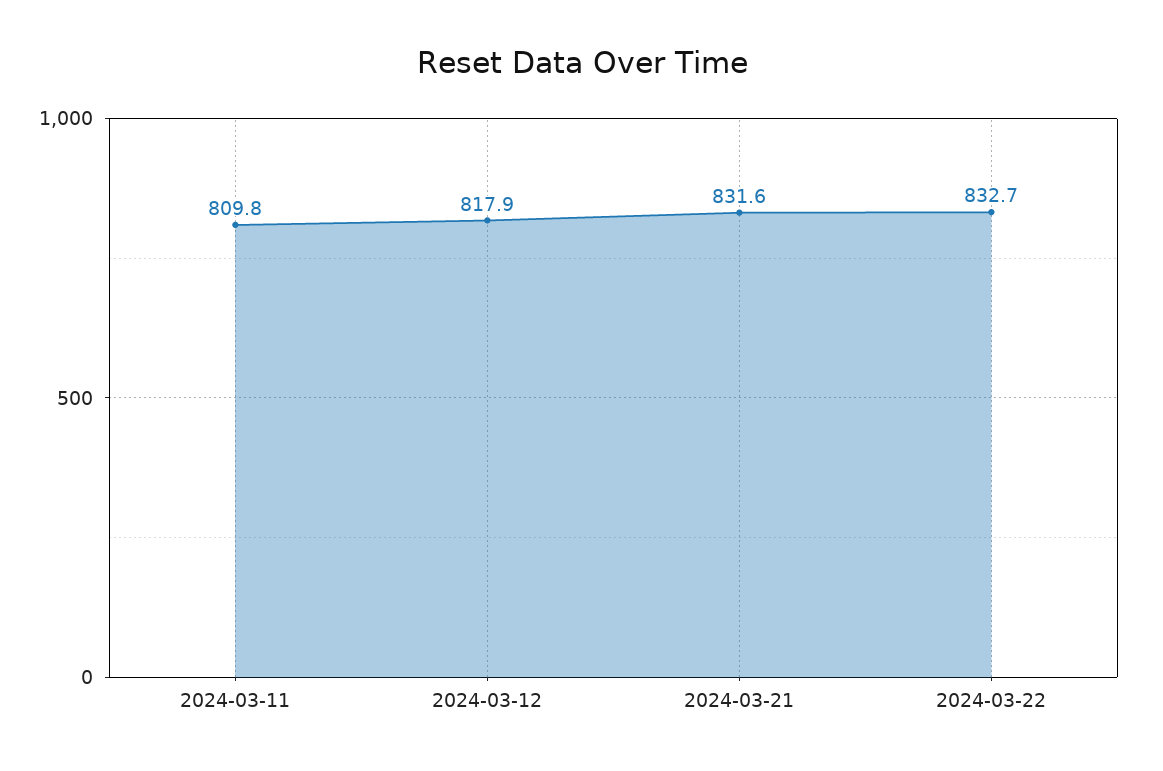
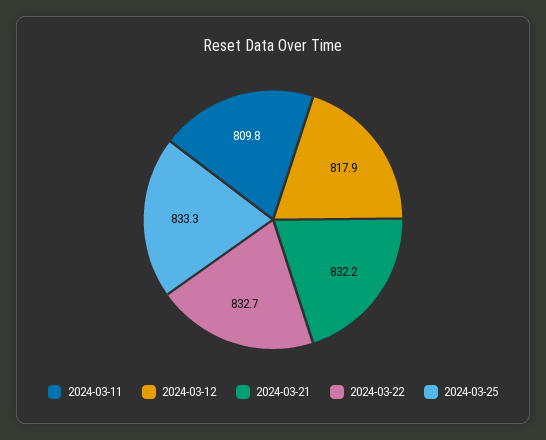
2024-03-21: 831.6 -> 832.2
2024-03-25: none -> 833.3

